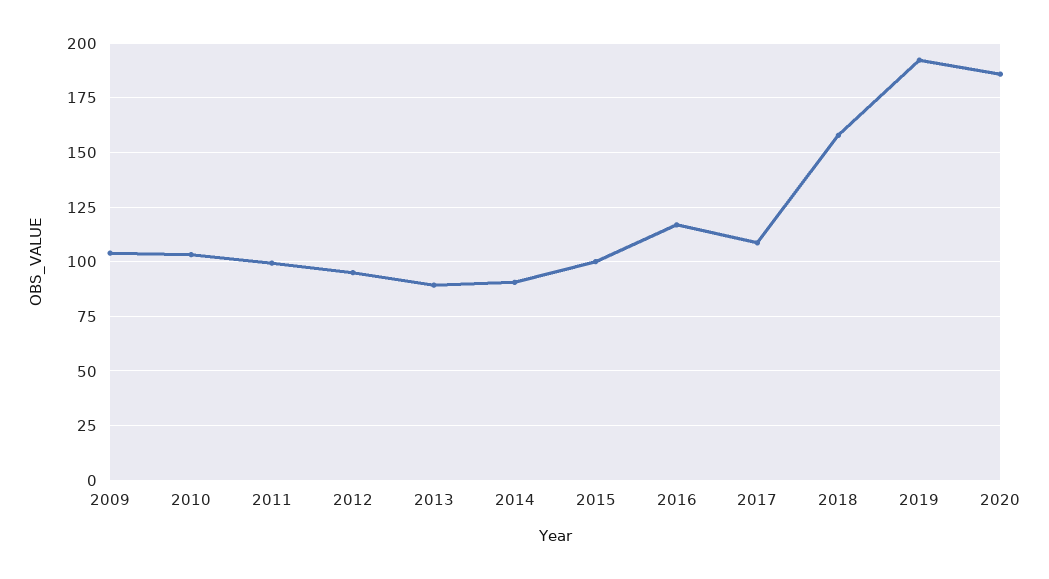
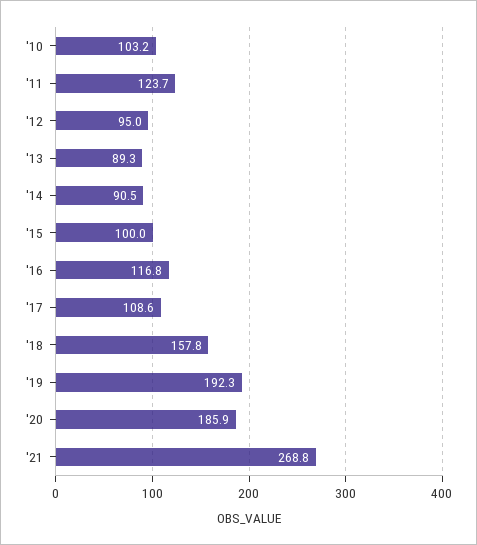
2009: 105 -> none
2011: 100 -> 123.7
'21: none -> 268.8

